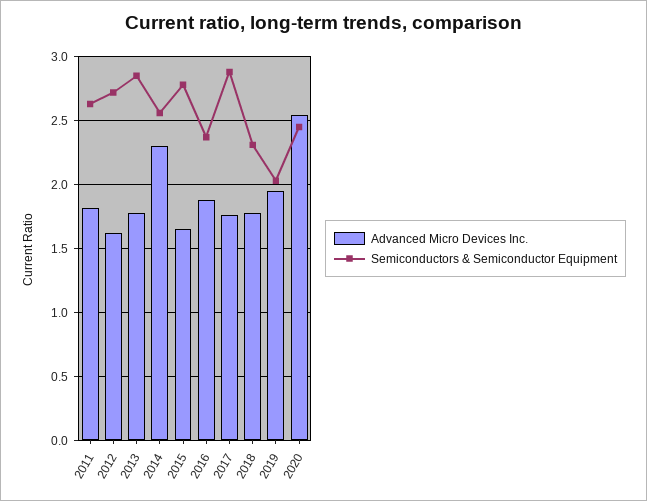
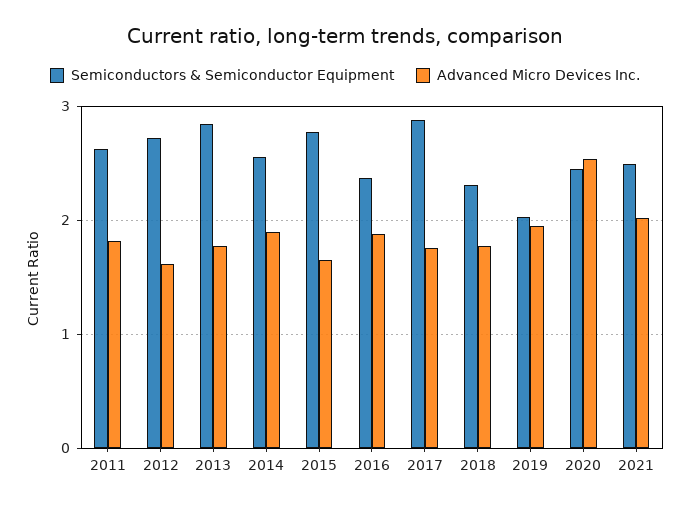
Advanced Micro Devices Inc., 2014: 2.3 -> 1.9
Semiconductors & Semiconductor Equipment, 2021: none -> 2.5
Advanced Micro Devices Inc., 2021: none -> 2

